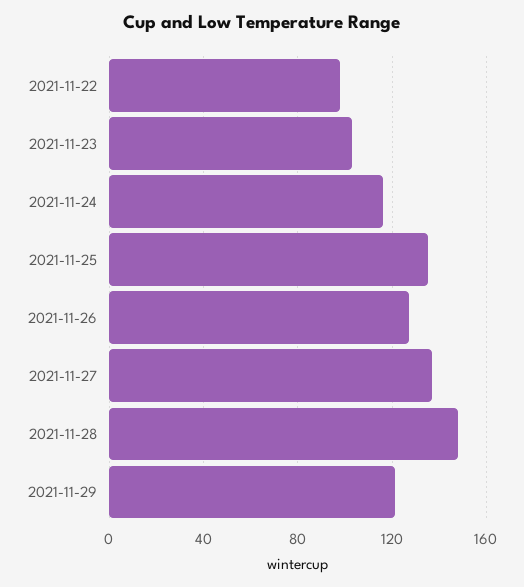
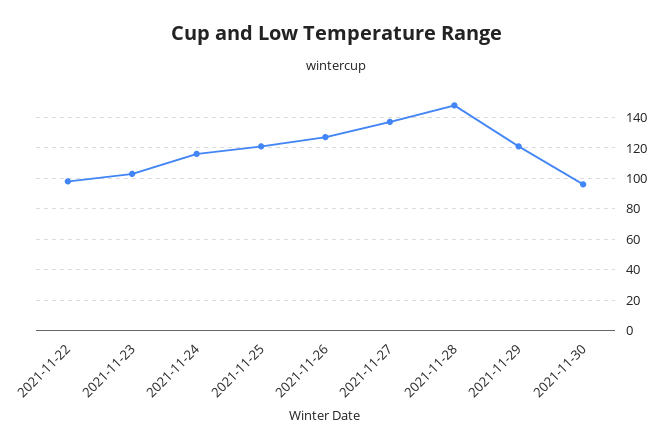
2021-11-25: 135 -> 120
2021-11-30: none -> 95

